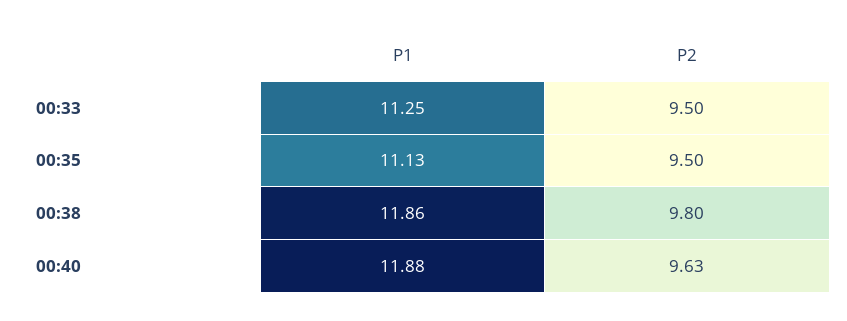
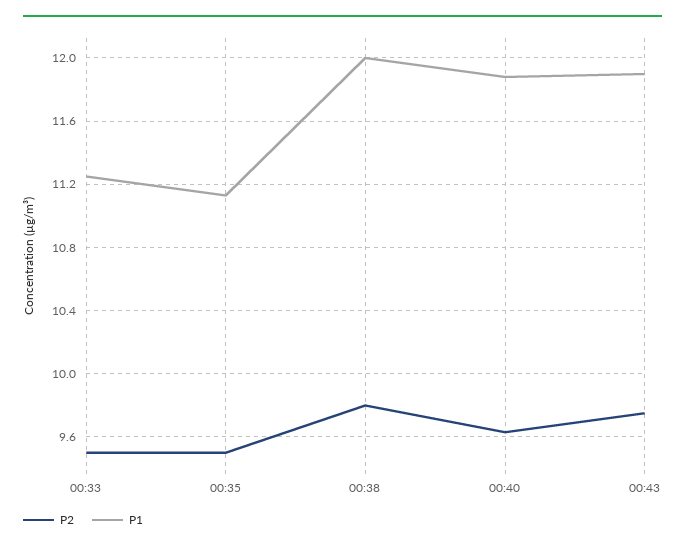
P1, 00:38: 11.86 -> 12
P2, 00:43: none -> 9.75
P1, 00:43: none -> 11.9

